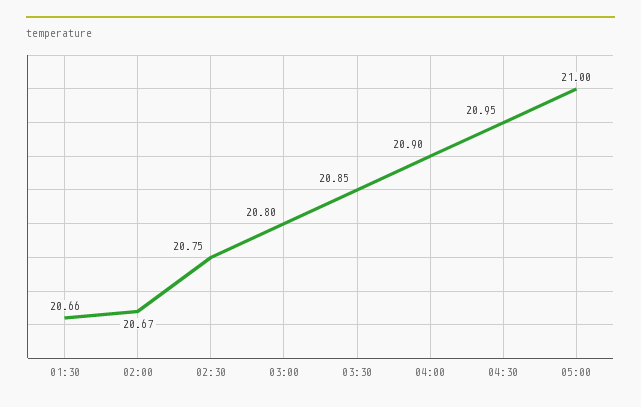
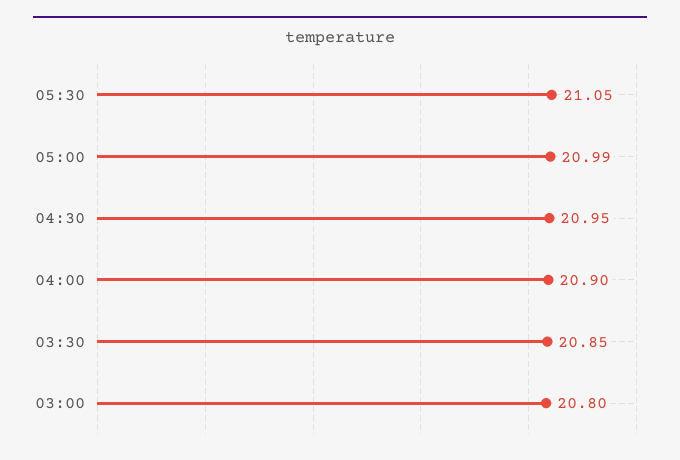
01:30: 20.66 -> none
02:00: 20.67 -> none
02:30: 20.75 -> none
05:00: 21 -> 20.99
05:30: none -> 21.05

